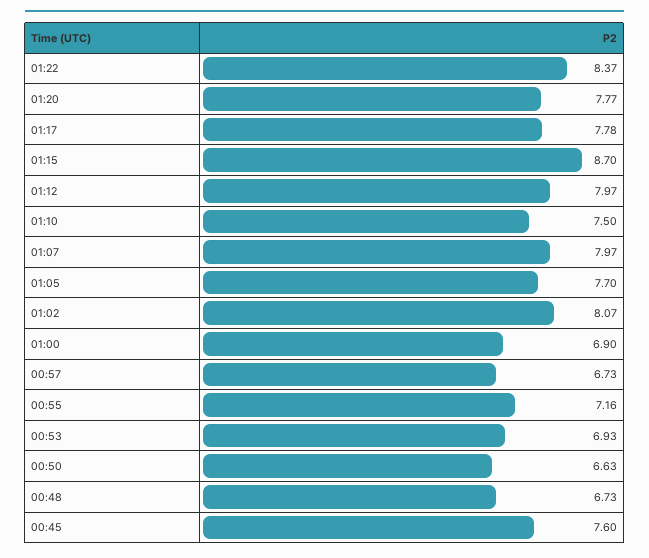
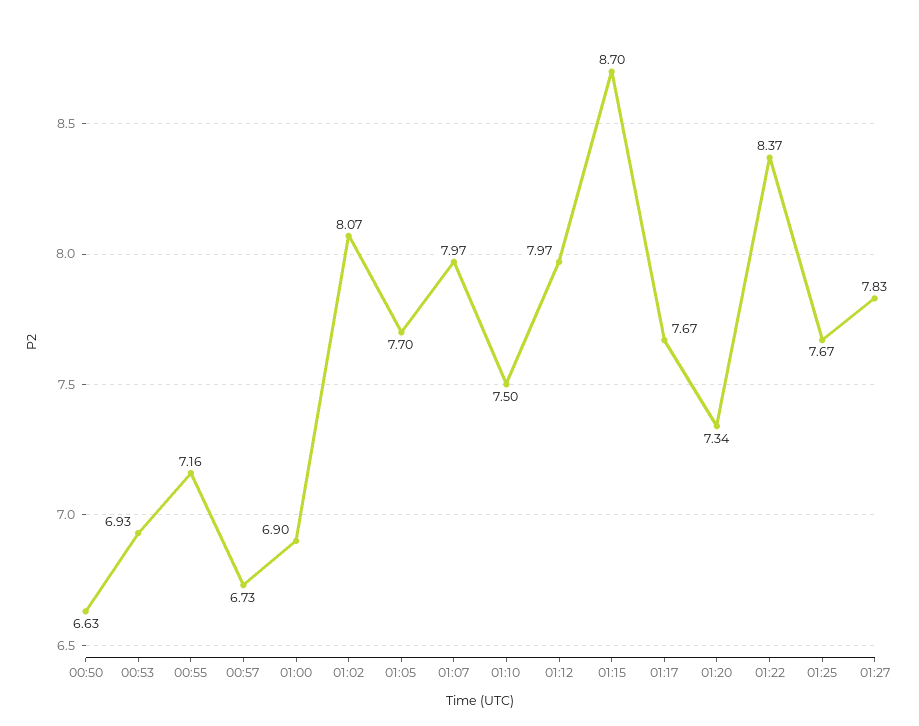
01:20: 7.77 -> 7.34
01:17: 7.78 -> 7.67
00:48: 6.73 -> none
00:45: 7.6 -> none
01:25: none -> 7.67
01:27: none -> 7.83

